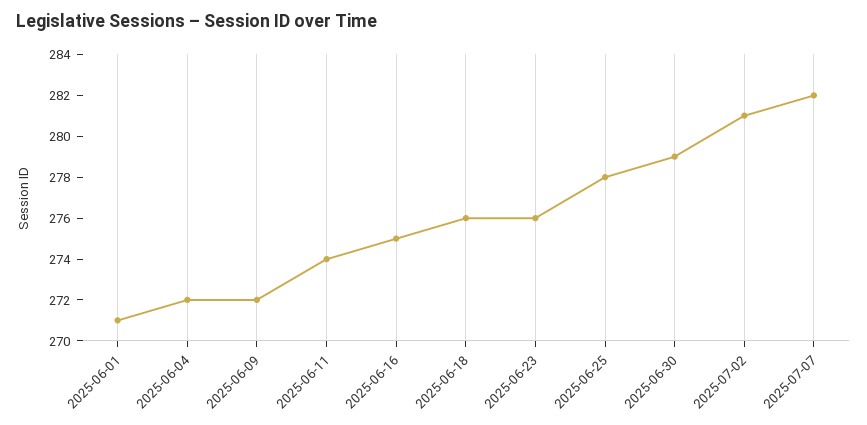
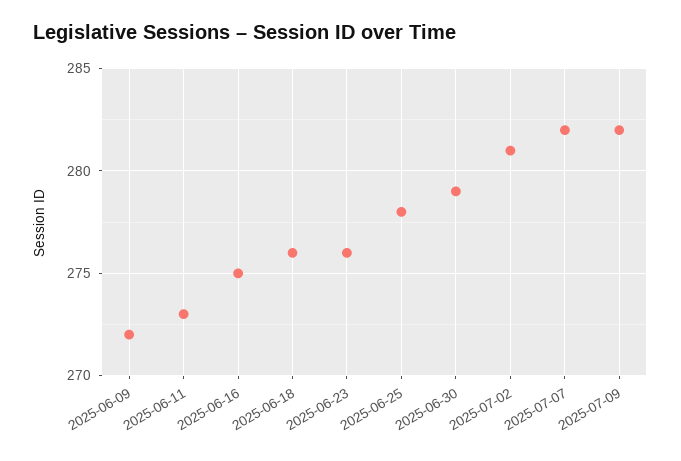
2025-06-01: 271 -> none
2025-06-04: 272 -> none
2025-06-11: 274 -> 273
2025-07-09: none -> 282

